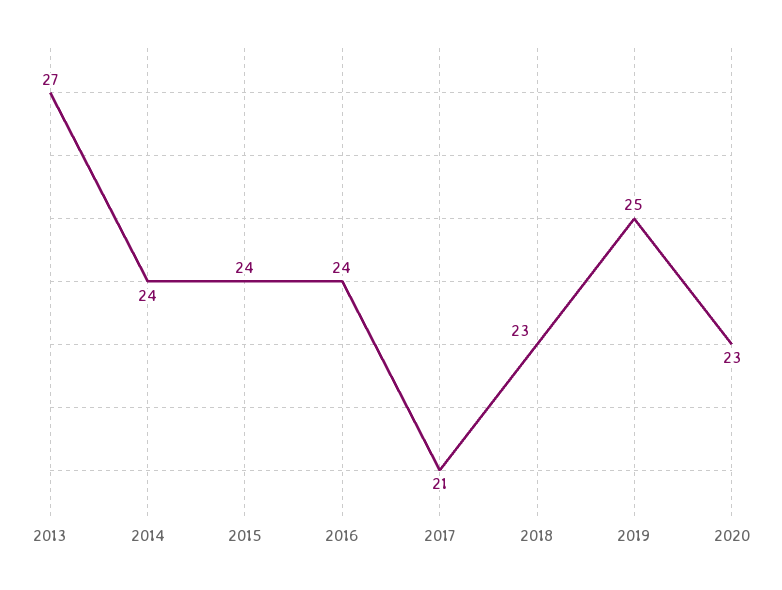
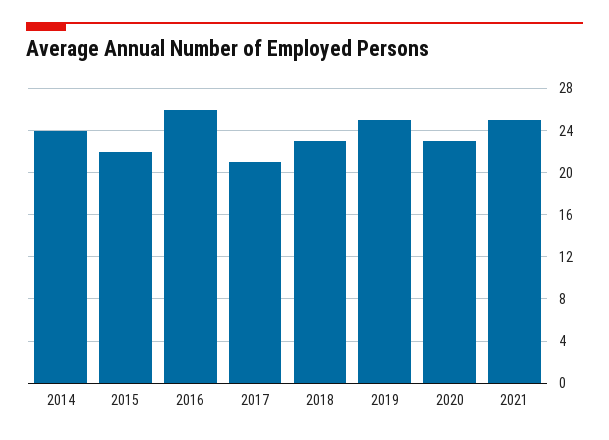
2013: 27 -> none
2015: 24 -> 22
2016: 24 -> 26
2021: none -> 25

